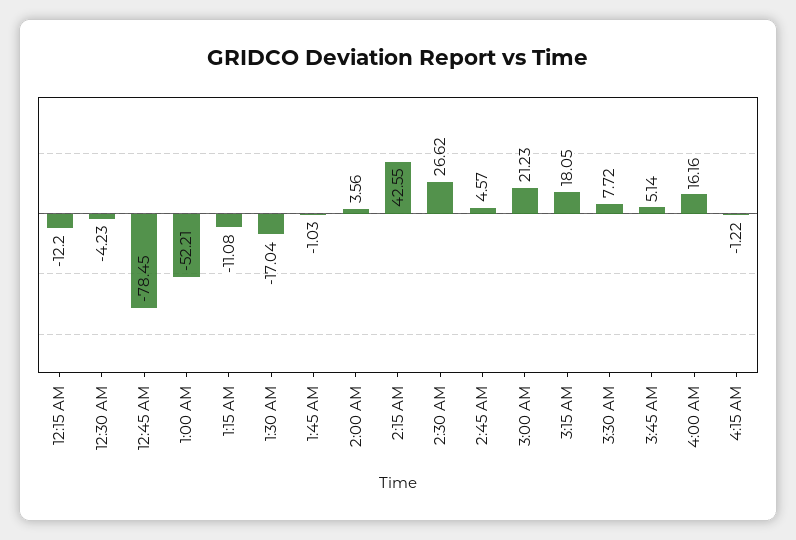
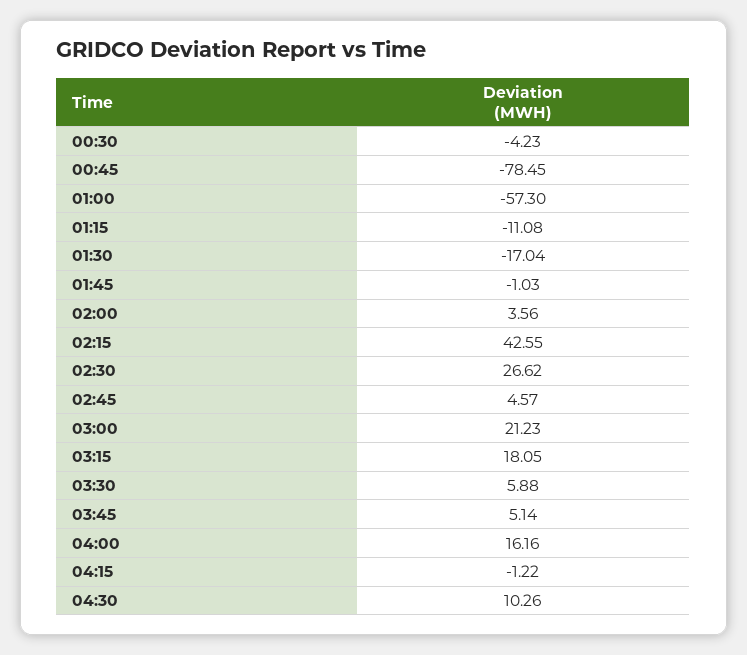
12:15 AM: -12.2 -> none
1:00 AM: -52.21 -> -57.3
3:30 AM: 7.72 -> 5.88
04:30: none -> 10.26

